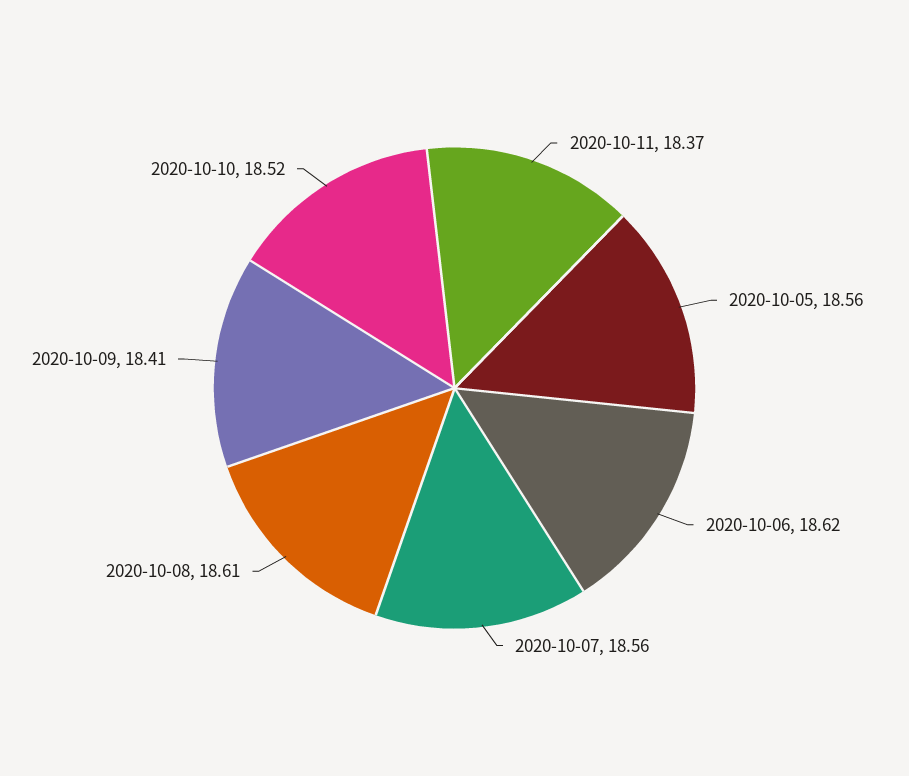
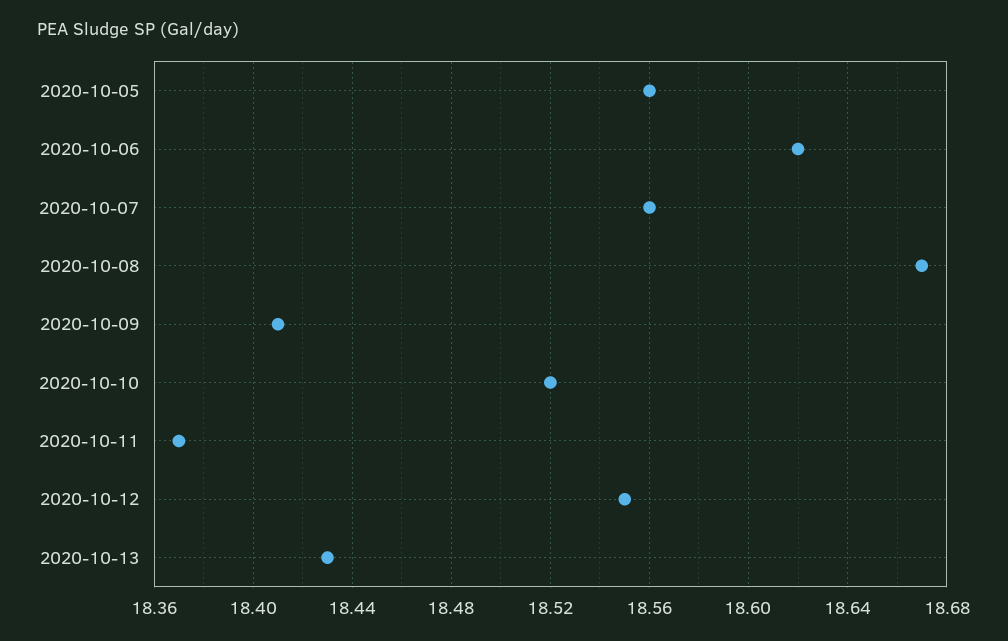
2020-10-08: 18.61 -> 18.67
2020-10-12: none -> 18.55
2020-10-13: none -> 18.43

